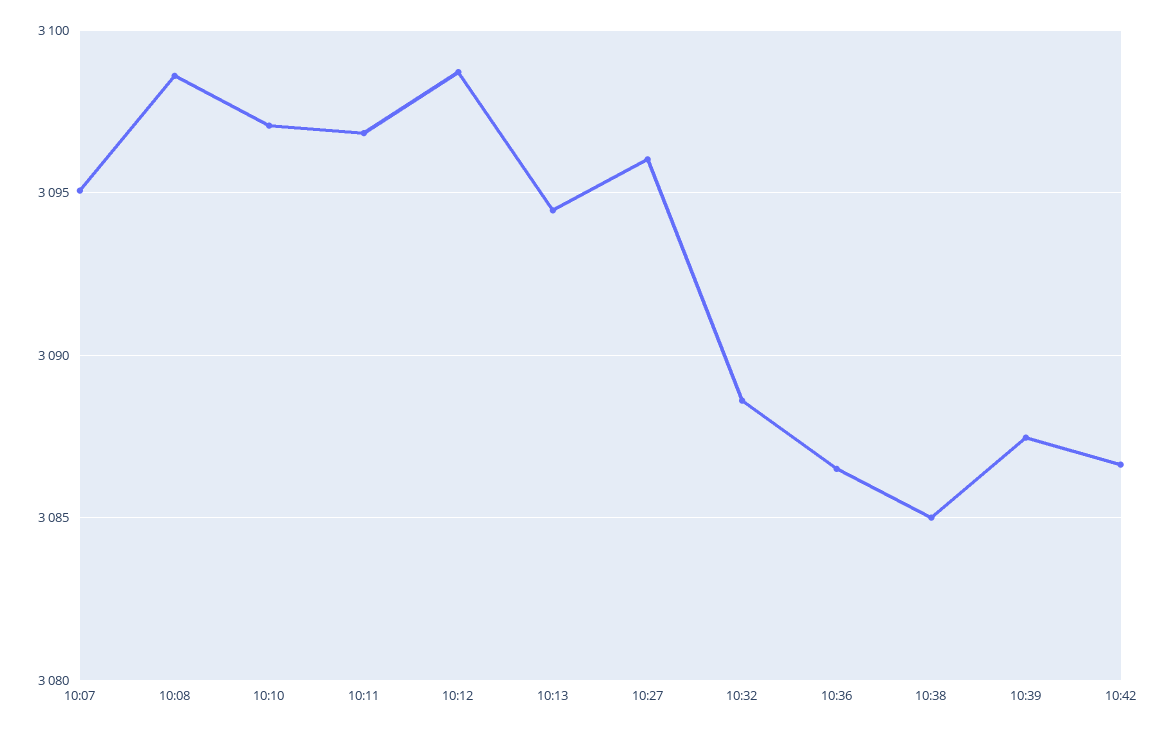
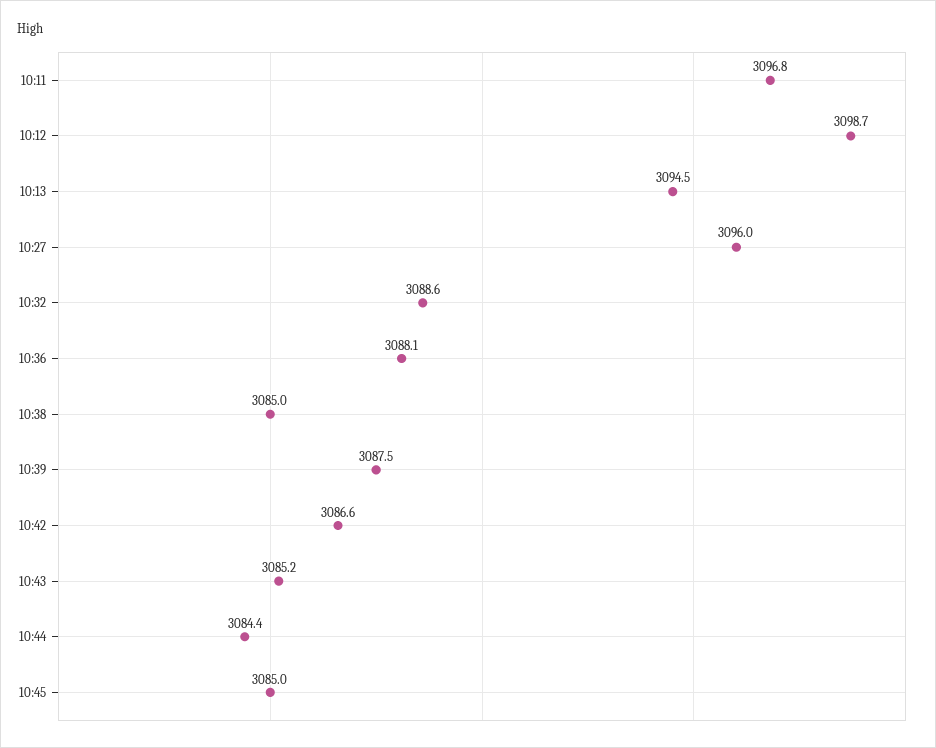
10:07: 3095 -> none
10:08: 3098.5 -> none
10:10: 3097 -> none
10:36: 3086.5 -> 3088.1
10:43: none -> 3085.2
10:44: none -> 3084.4
10:45: none -> 3085

